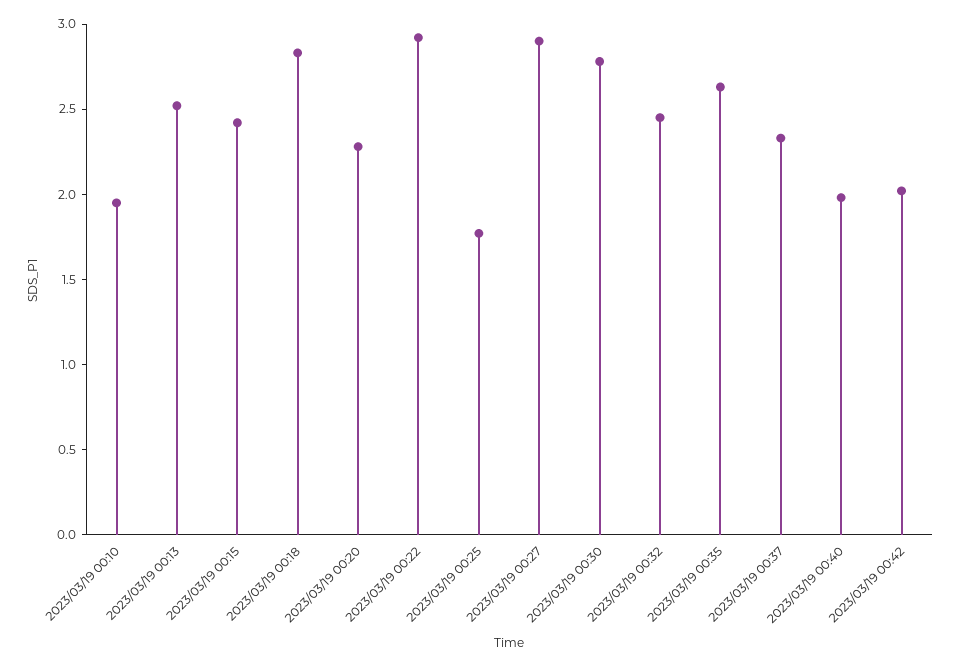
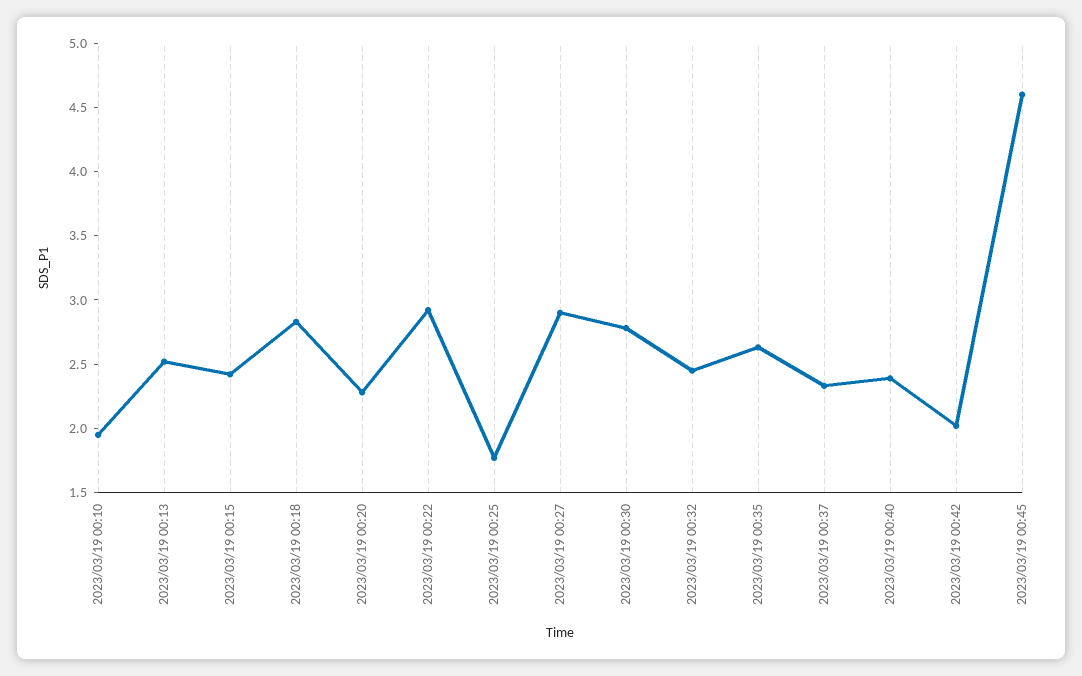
2023/03/19 00:40: 2 -> 2.4
2023/03/19 00:45: none -> 4.6

